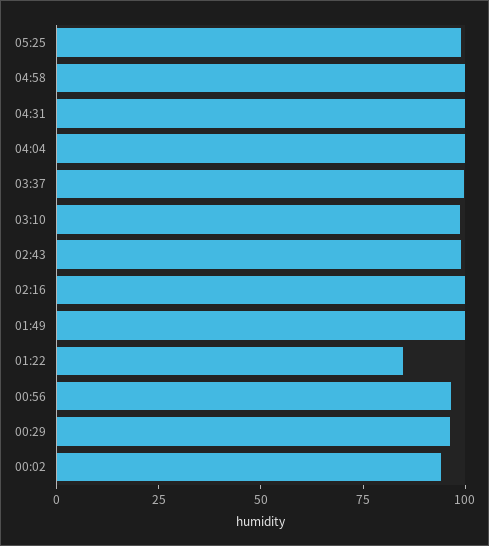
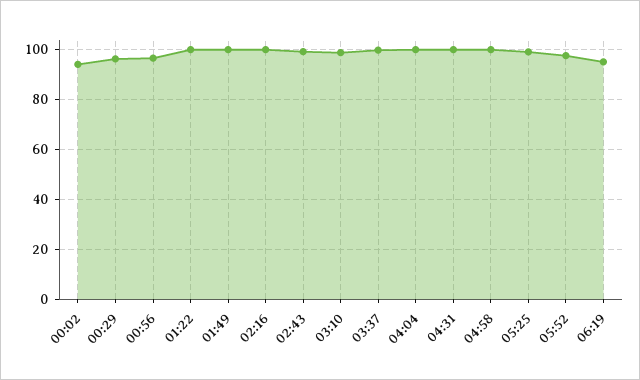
01:22: 85 -> 100
05:52: none -> 97.5
06:19: none -> 95

